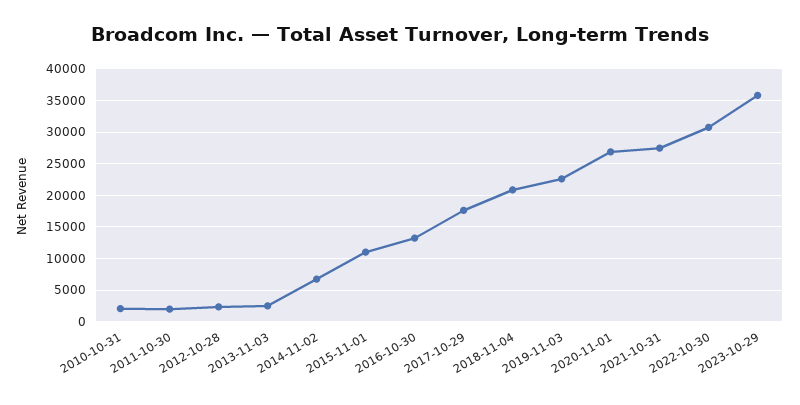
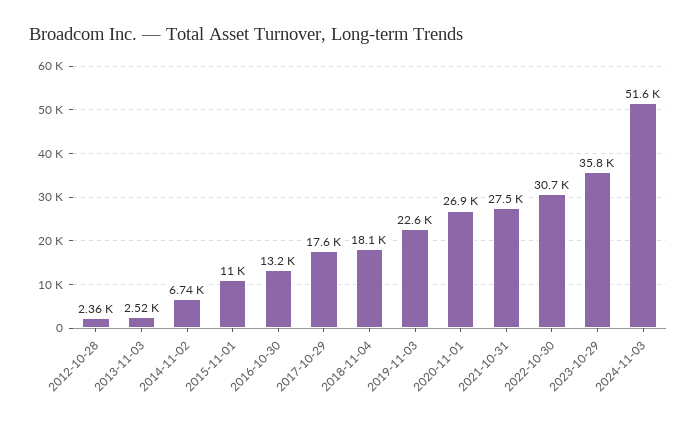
2010-10-31: 2000 -> none
2011-10-30: 2000 -> none
2018-11-04: 21000 -> 18100
2024-11-03: none -> 51600

